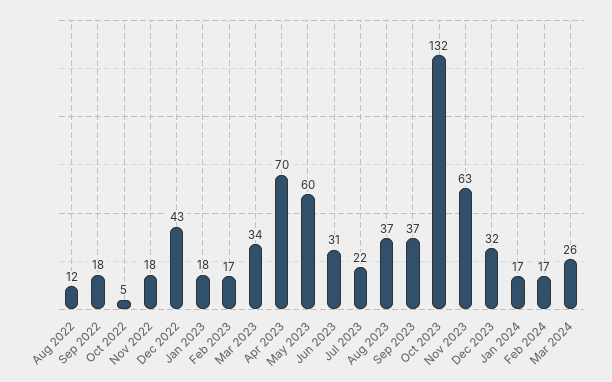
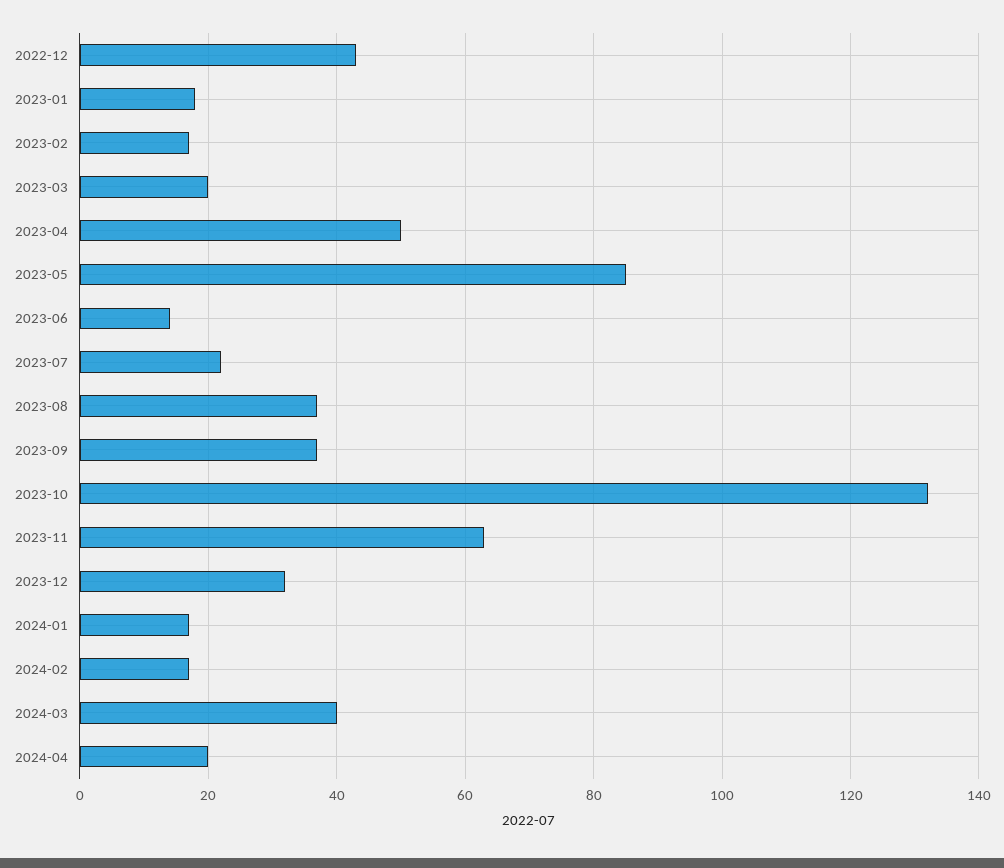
Aug 2022: 12 -> none
Sep 2022: 18 -> none
Oct 2022: 5 -> none
Nov 2022: 18 -> none
Mar 2023: 34 -> 20
Apr 2023: 70 -> 50
May 2023: 60 -> 85
Jun 2023: 31 -> 15
Mar 2024: 26 -> 40
2024-04: none -> 20

